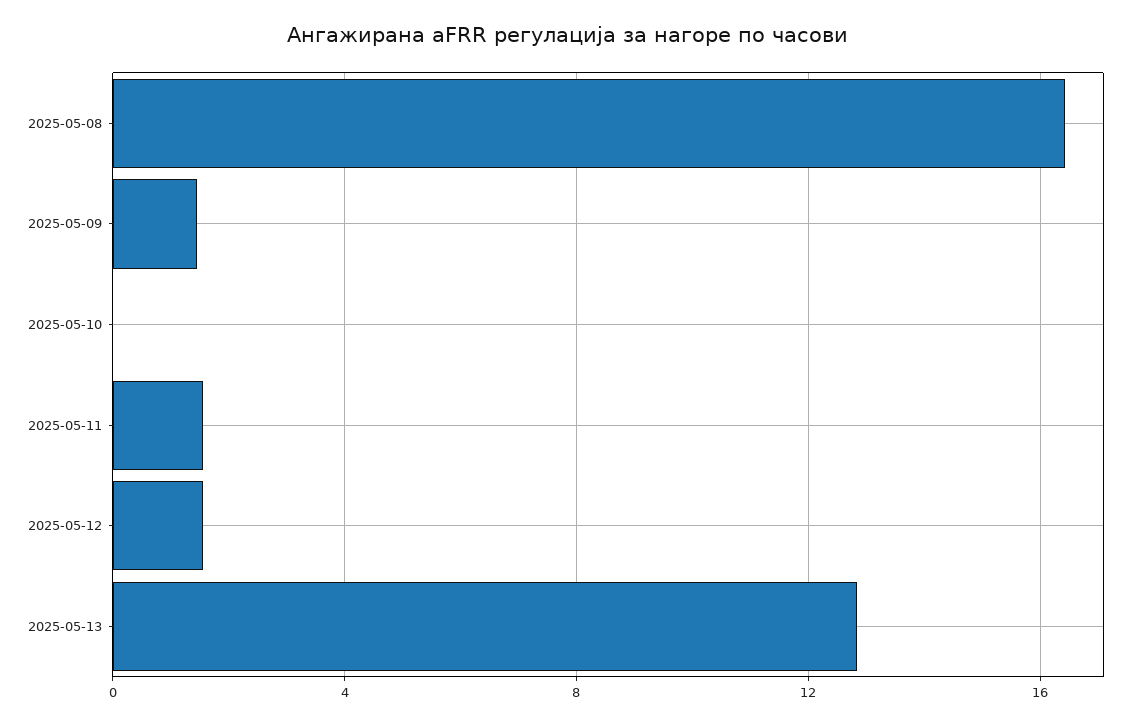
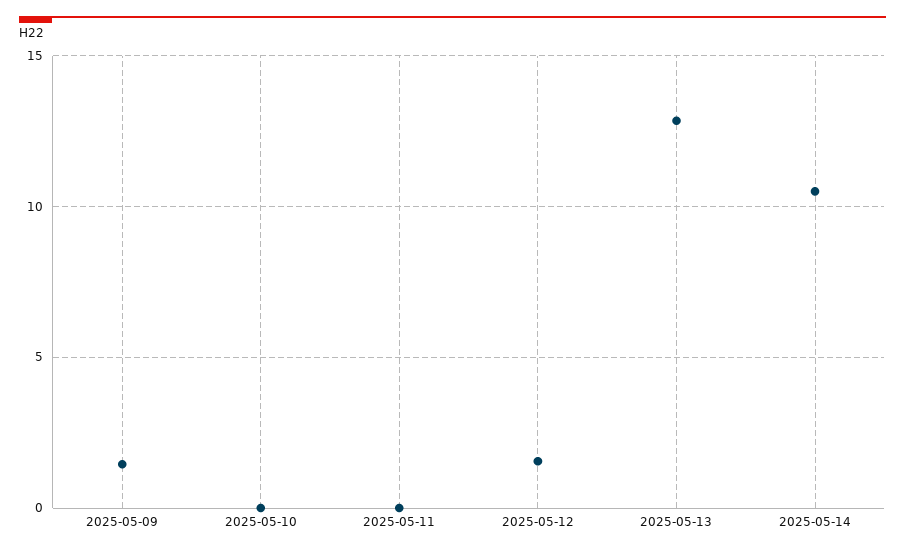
2025-05-08: 16.5 -> none
2025-05-11: 1.5 -> 0
2025-05-14: none -> 10.5

